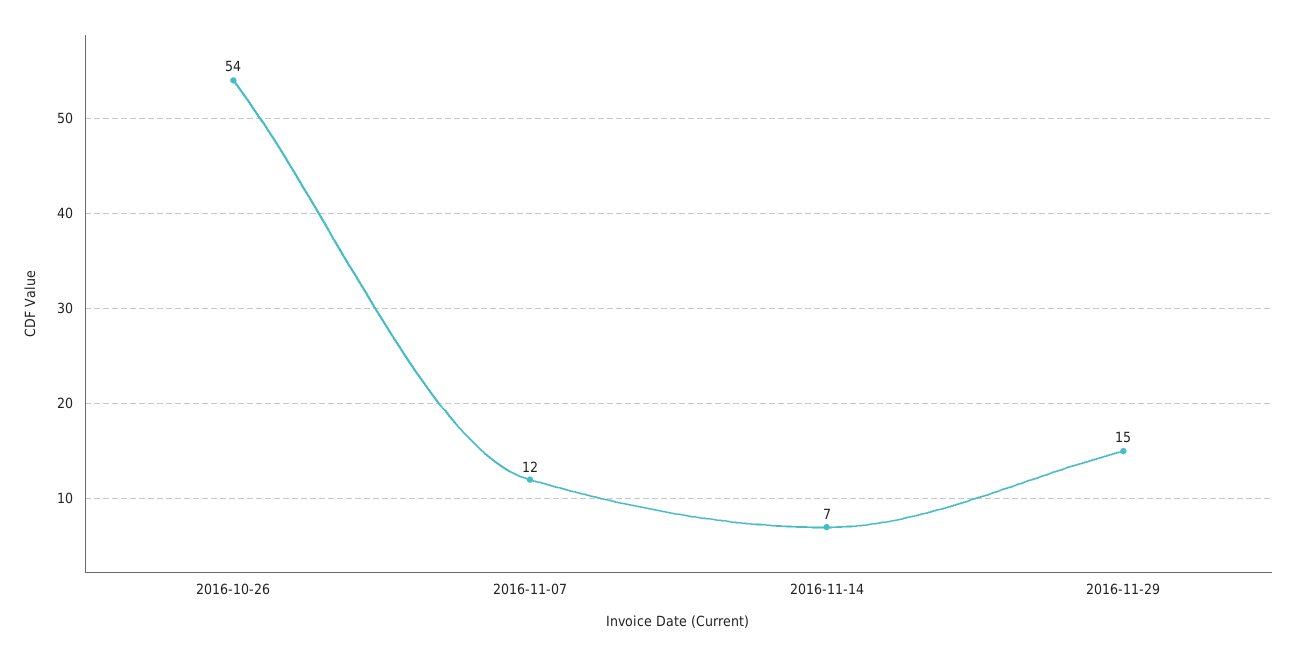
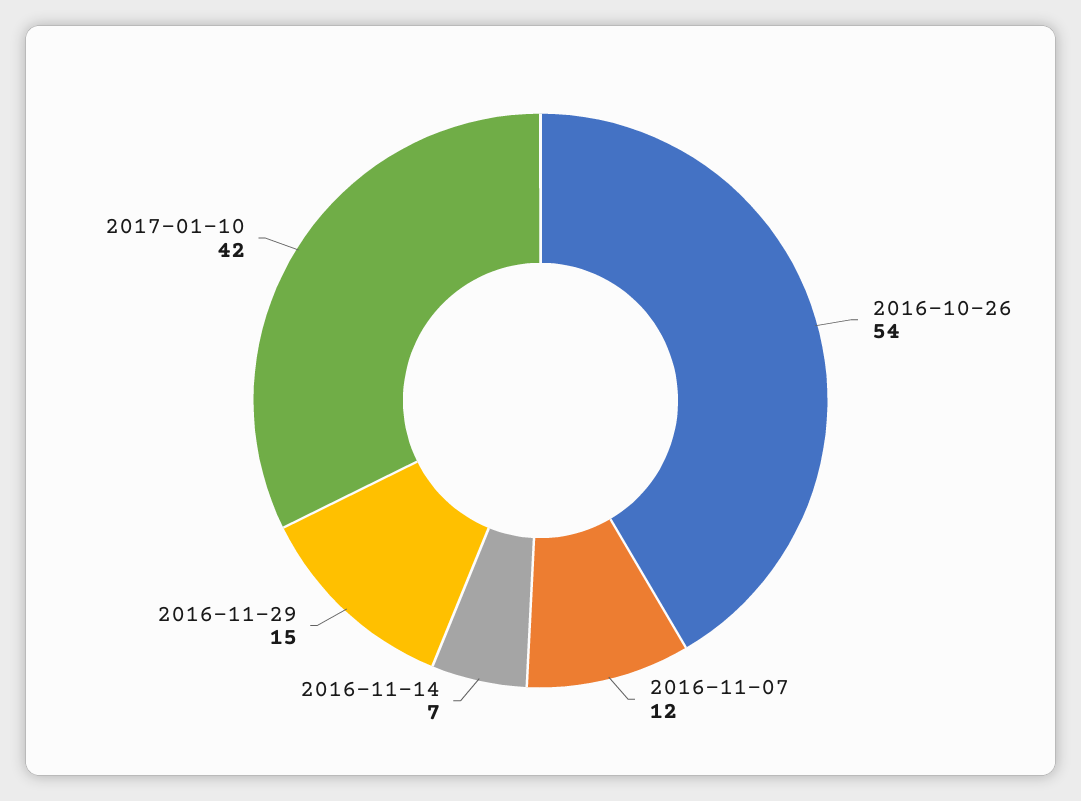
2017-01-10: none -> 42

